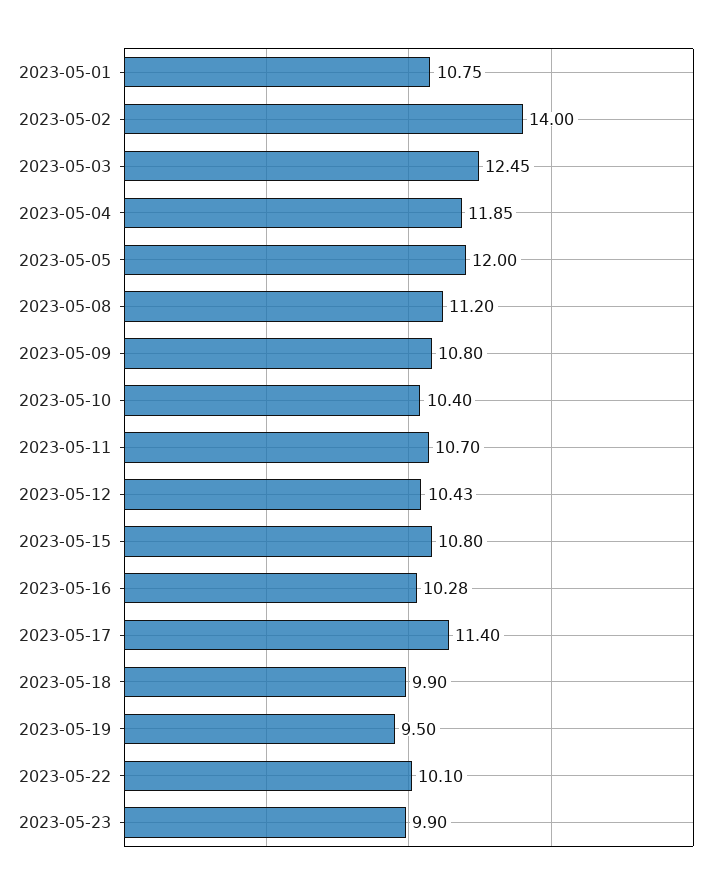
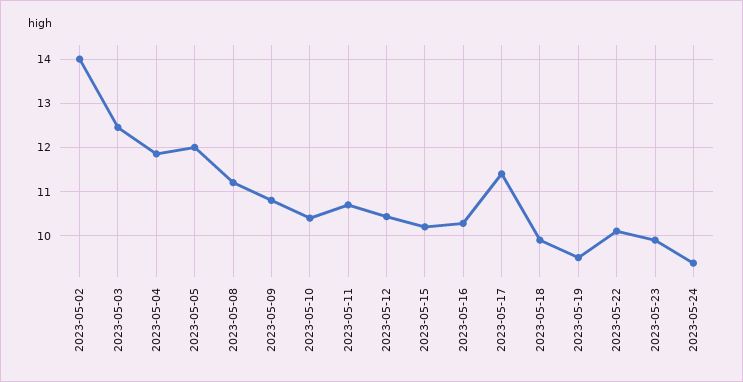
2023-05-01: 10.75 -> none
2023-05-15: 10.8 -> 10.2
2023-05-24: none -> 9.4

